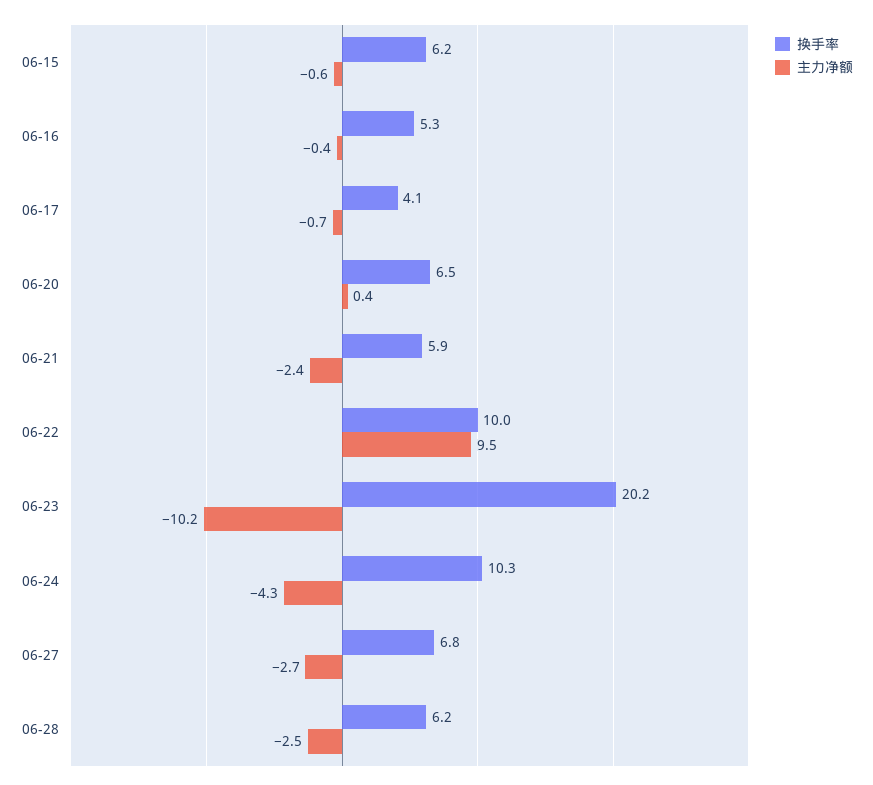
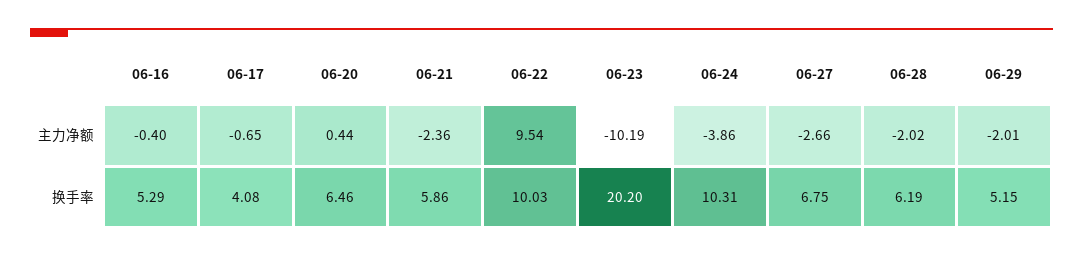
换手率, 06-15: 6.2 -> none
主力净额, 06-15: -0.6 -> none
主力净额, 06-24: -4.3 -> -3.86
主力净额, 06-28: -2.5 -> -2.02
主力净额, 06-29: none -> -2.01
换手率, 06-29: none -> 5.15

